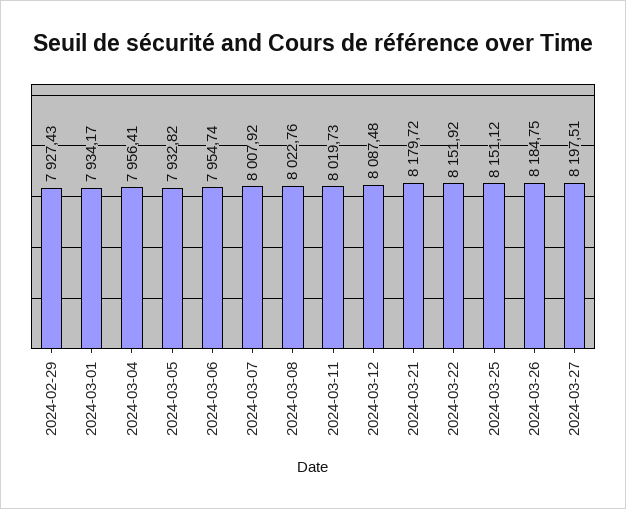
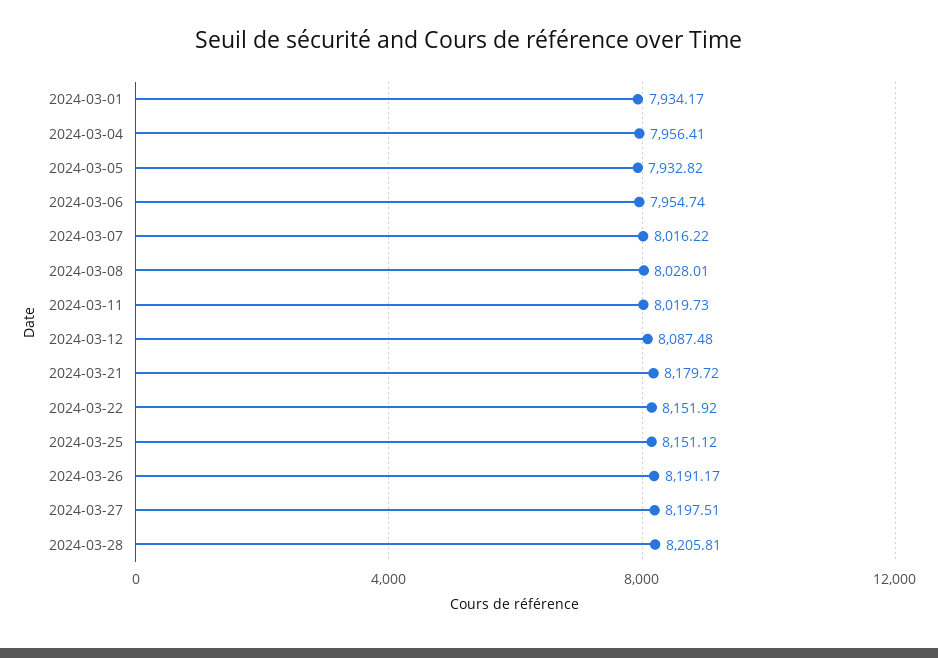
2024-02-29: 7927.43 -> none
2024-03-07: 8007.92 -> 8016.22
2024-03-08: 8022.76 -> 8028.01
2024-03-26: 8184.75 -> 8191.17
2024-03-28: none -> 8205.81

